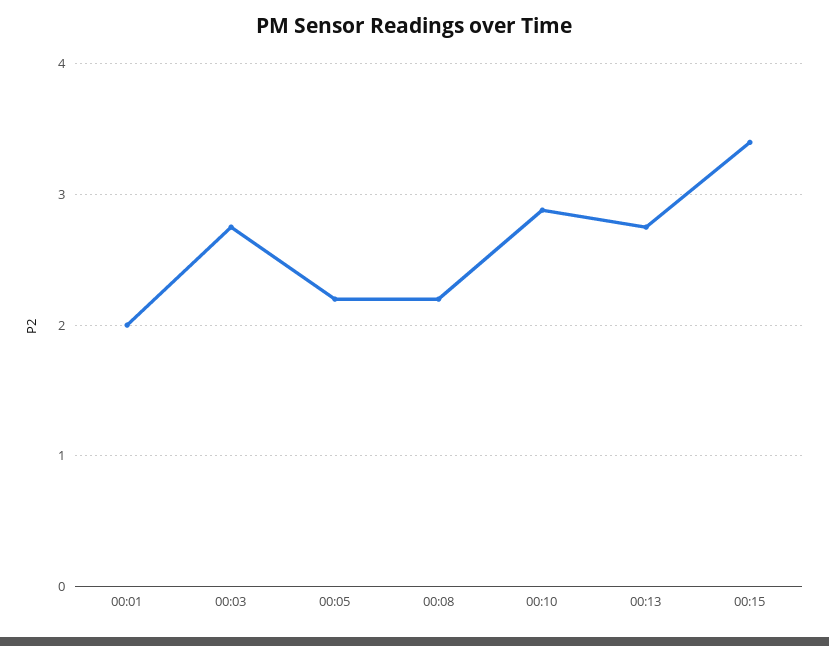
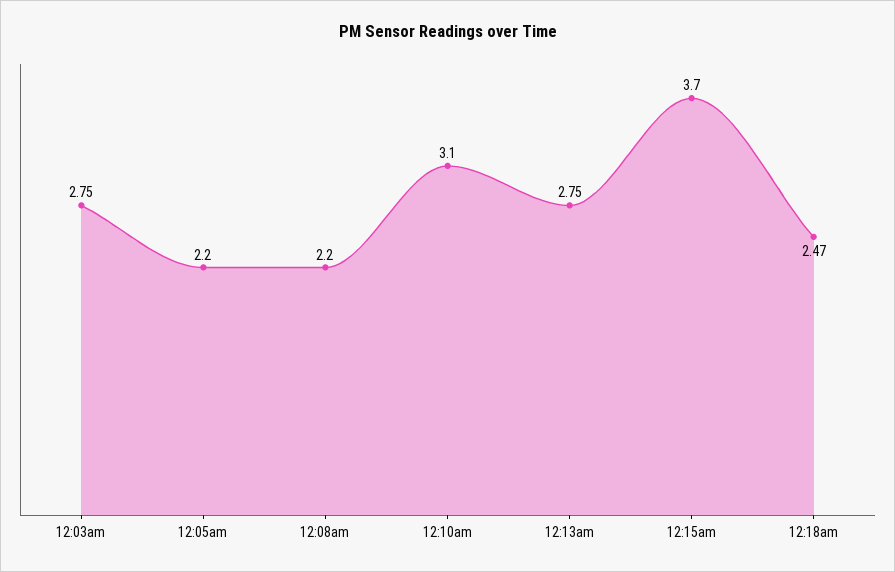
00:01: 2 -> none
00:10: 2.9 -> 3.1
00:15: 3.4 -> 3.7
12:18am: none -> 2.47

